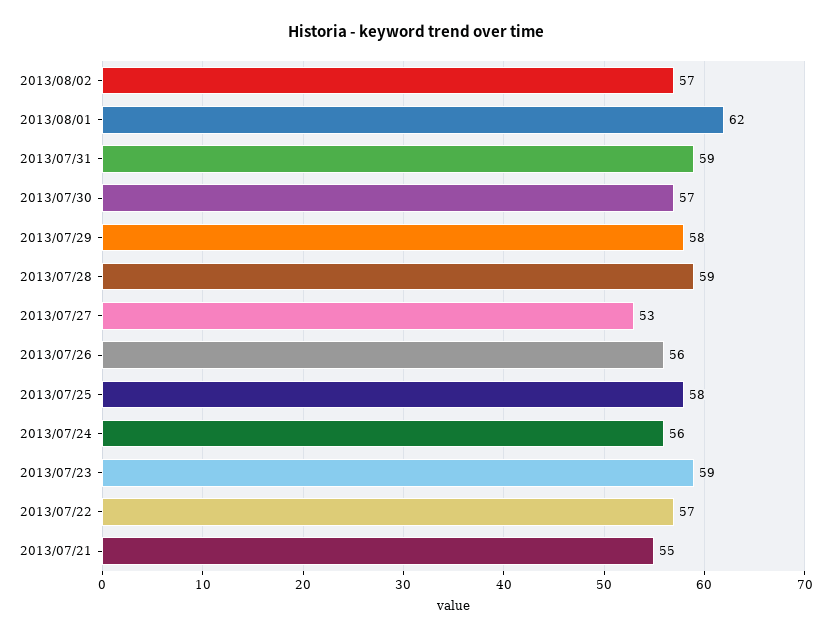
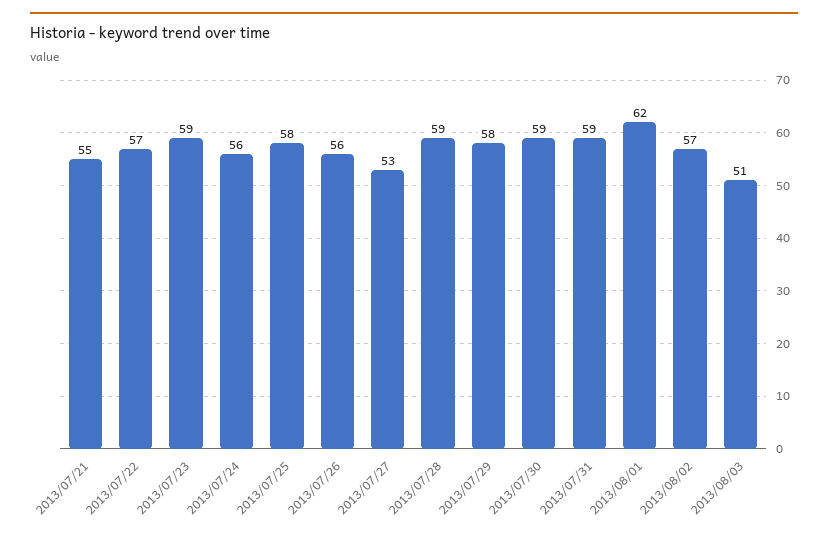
2013/07/30: 57 -> 59
2013/08/03: none -> 51

